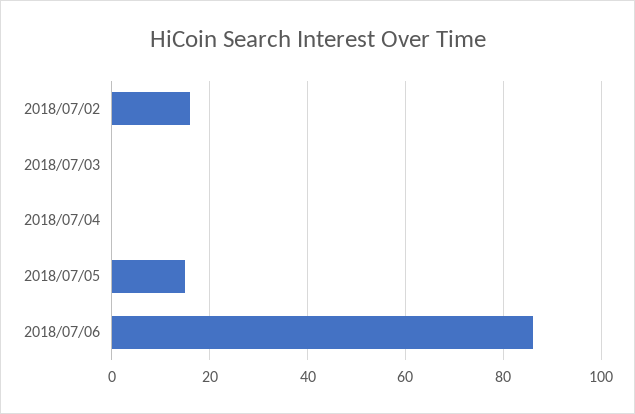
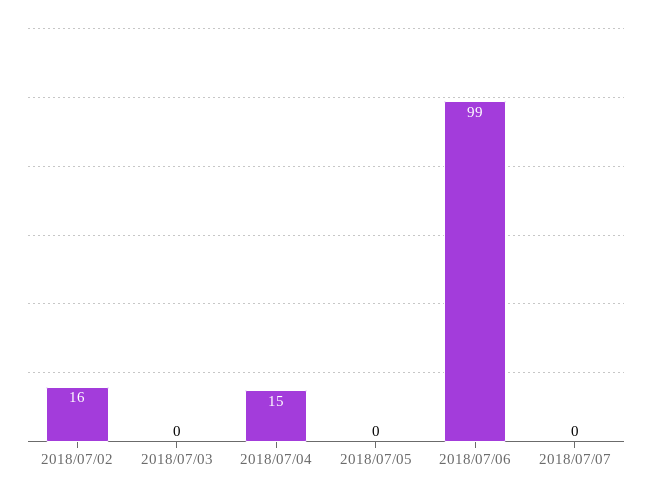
2018/07/04: 0 -> 15
2018/07/05: 15 -> 0
2018/07/06: 85 -> 99
2018/07/07: none -> 0

